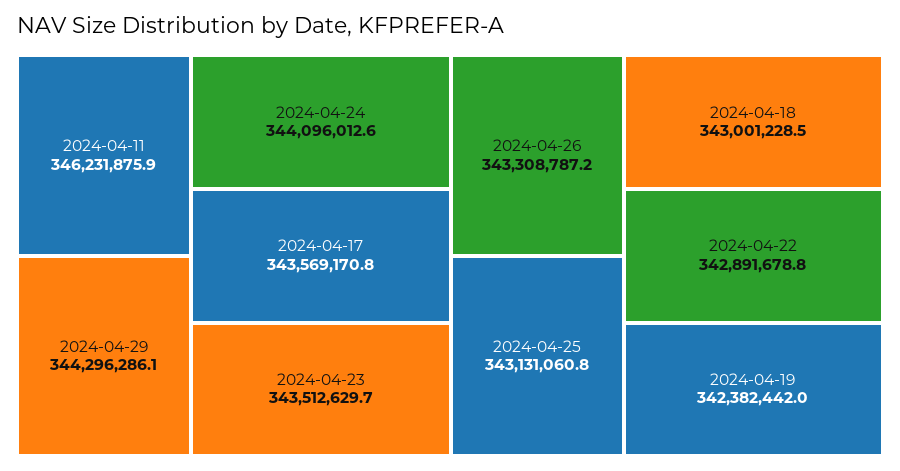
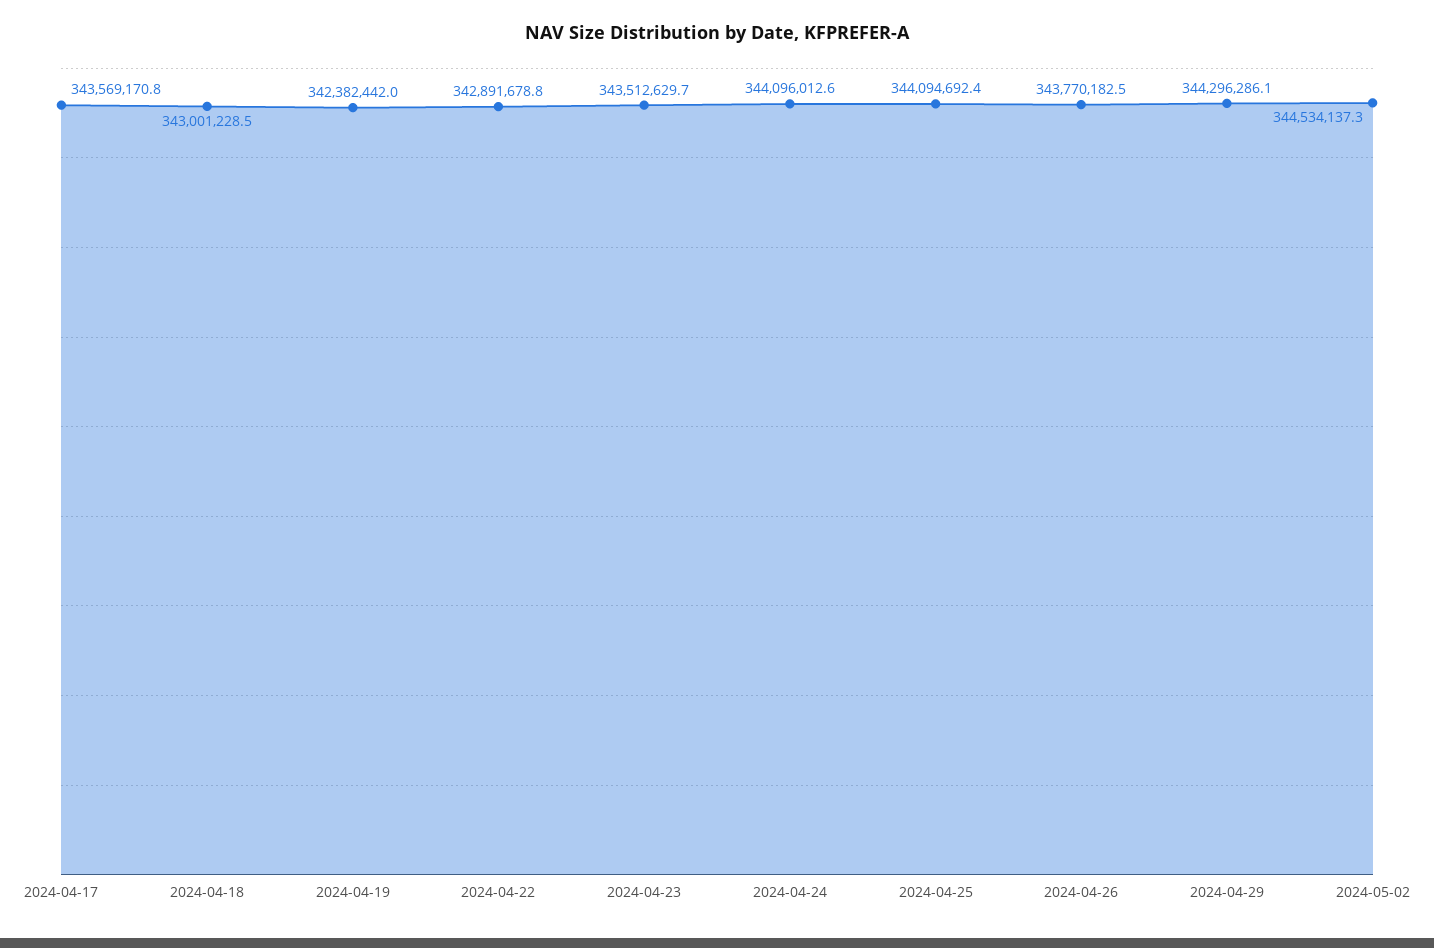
2024-04-11: 346231875.9 -> none
2024-04-26: 343308787.2 -> 343770182.5
2024-04-25: 343131060.8 -> 344094692.4
2024-05-02: none -> 344534137.3

